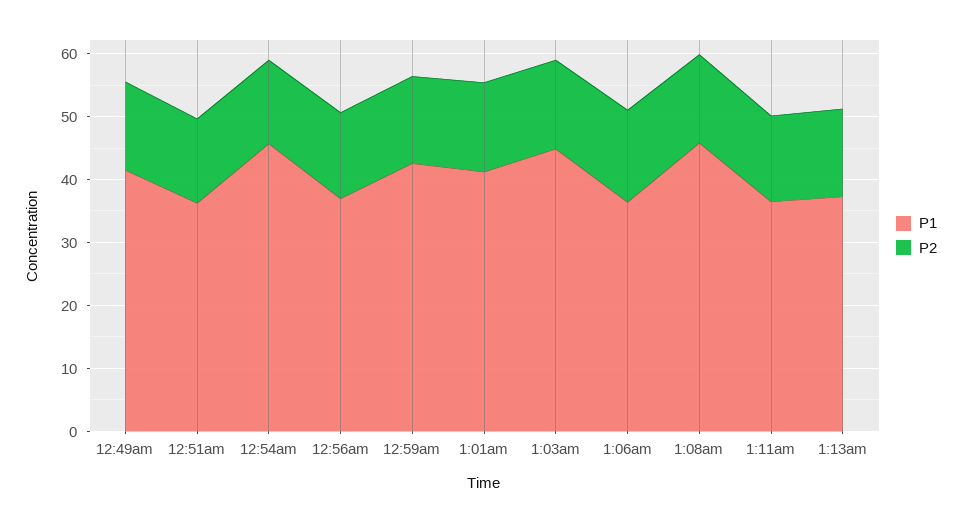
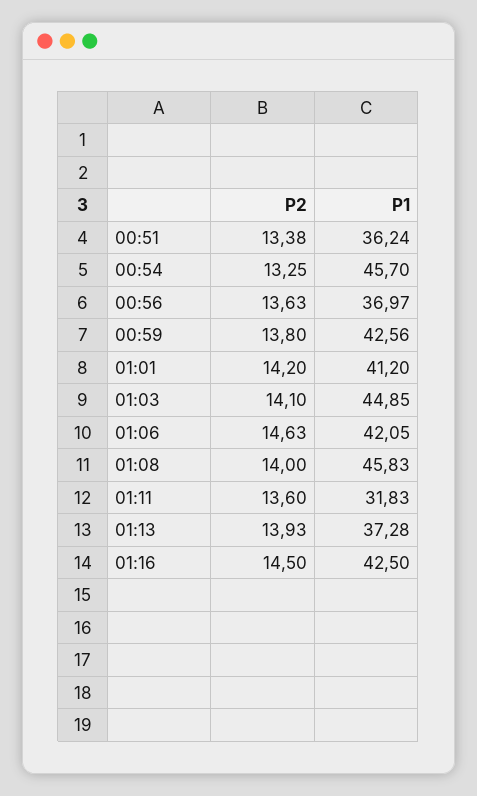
P1, 12:49am: 42 -> none
P2, 12:49am: 14 -> none
P1, 1:06am: 36 -> 42.05
P1, 1:11am: 36 -> 31.83
P2, 01:16: none -> 14.5
P1, 01:16: none -> 42.5

